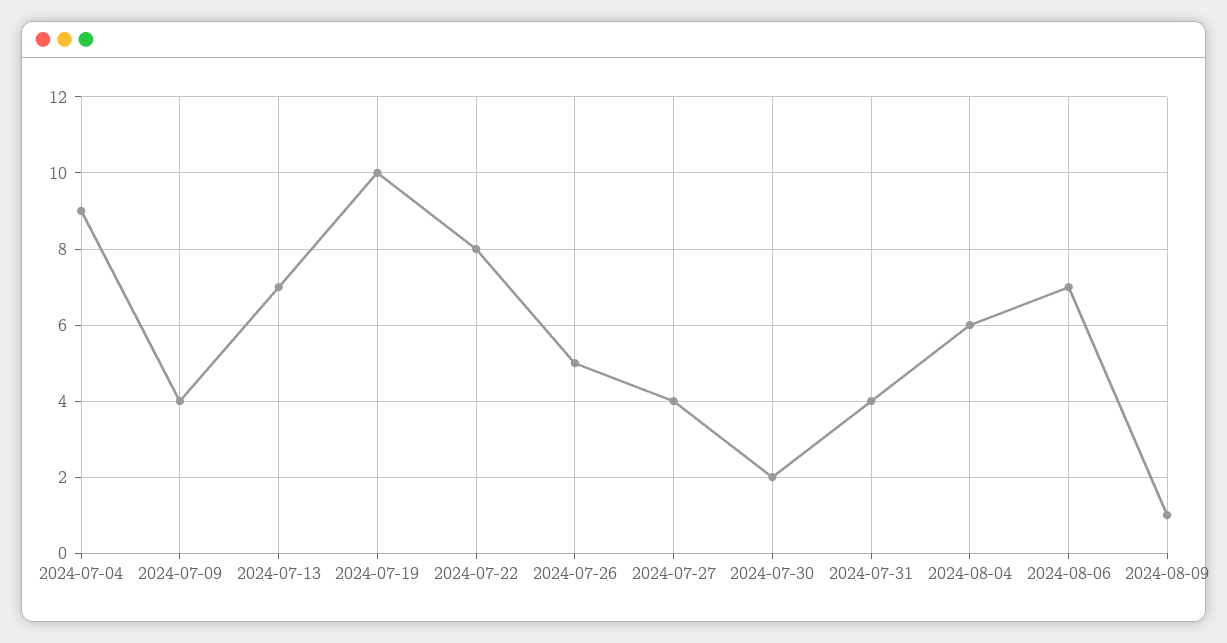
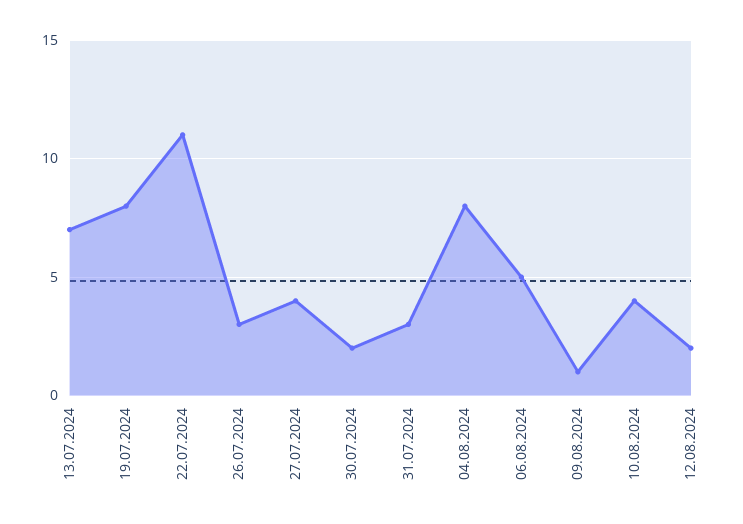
2024-07-04: 9 -> none
2024-07-09: 4 -> none
2024-07-19: 10 -> 8
2024-07-22: 8 -> 11
2024-07-26: 5 -> 3
2024-07-31: 4 -> 3
2024-08-04: 6 -> 8
2024-08-06: 7 -> 5
10.08.2024: none -> 4
12.08.2024: none -> 2

